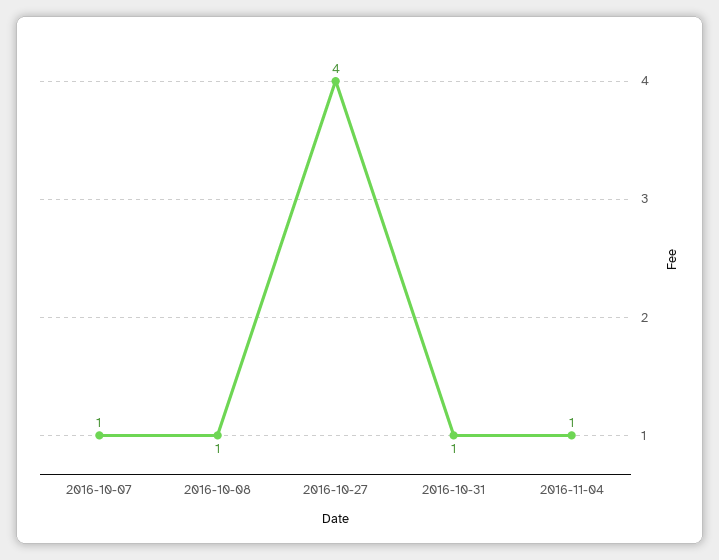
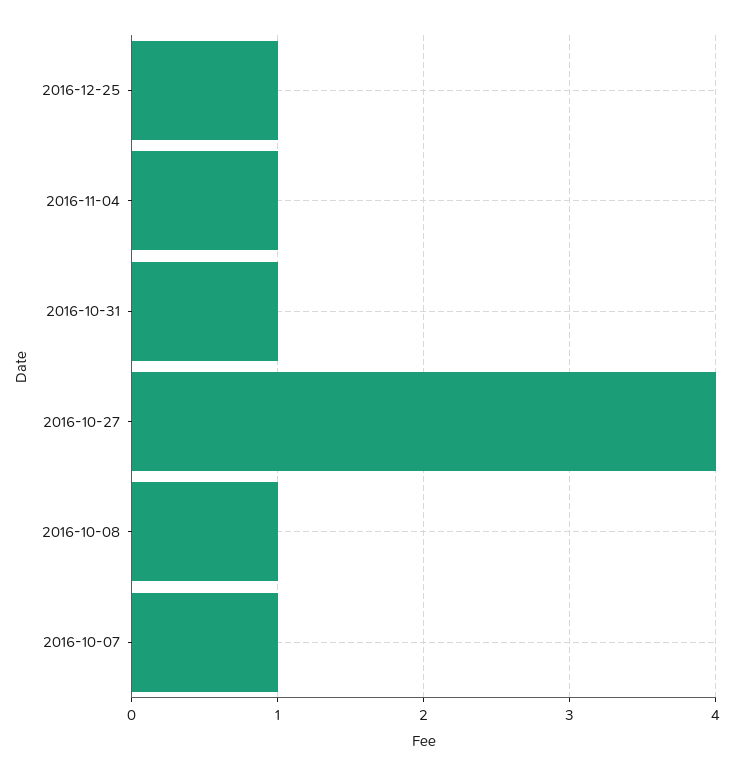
2016-12-25: none -> 1

